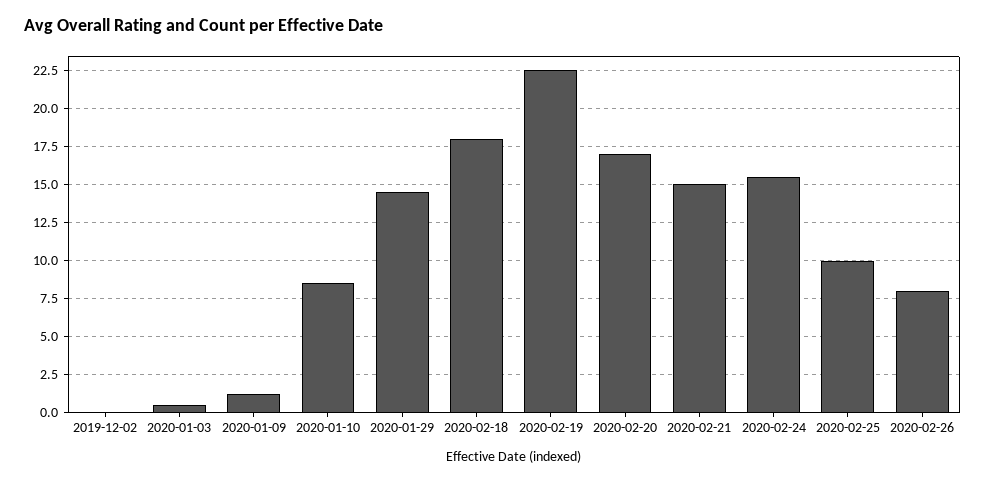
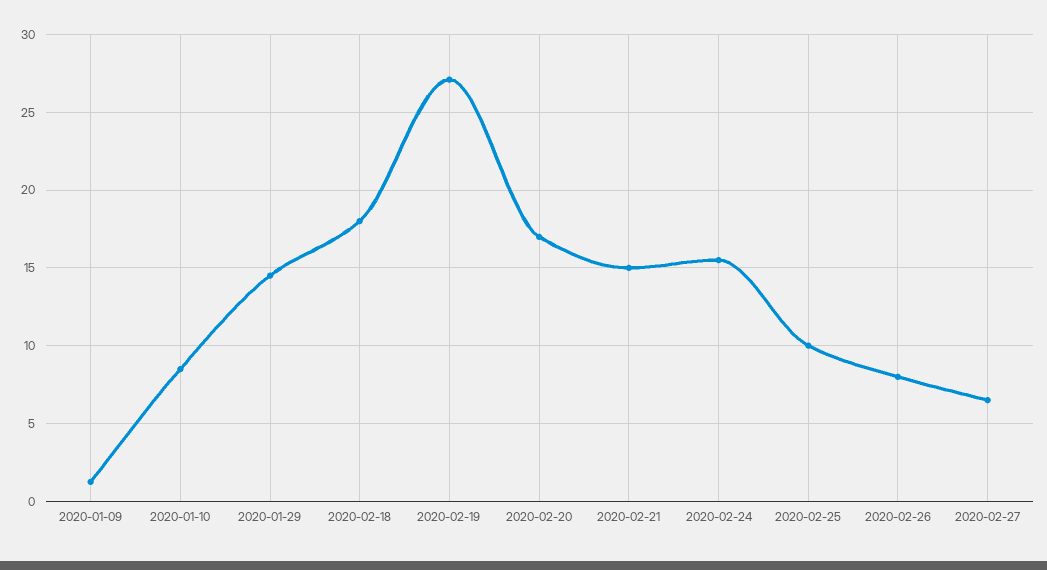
2019-12-02: 0 -> none
2020-01-03: 0.5 -> none
2020-02-19: 22.5 -> 27
2020-02-27: none -> 6.5

